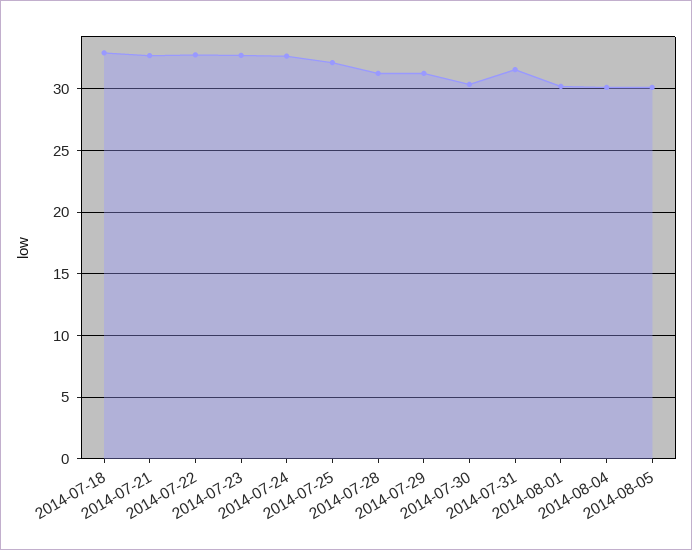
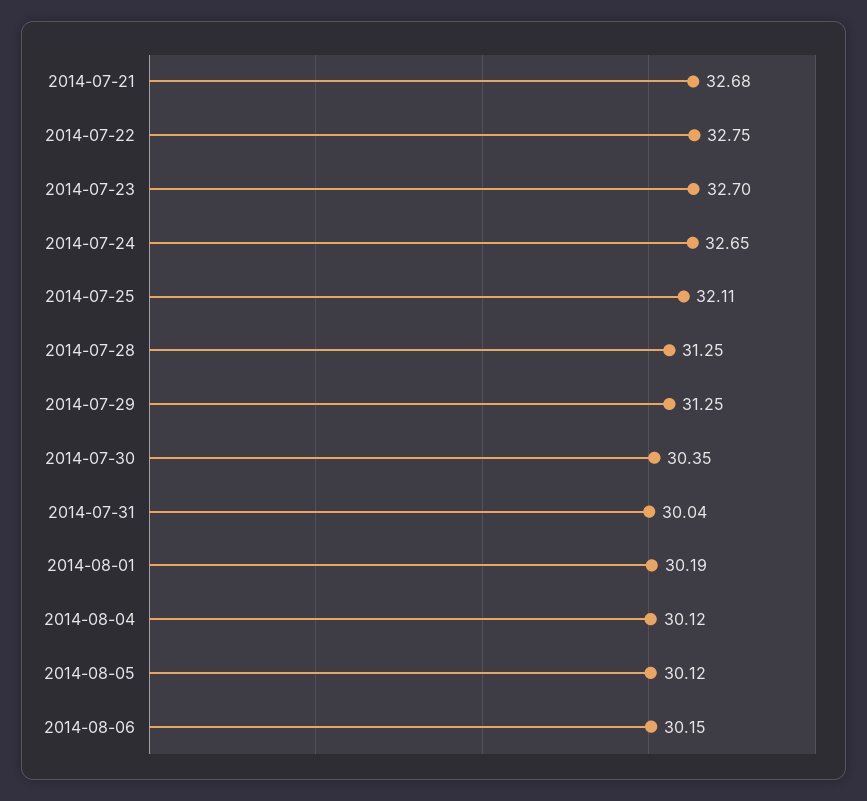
2014-07-18: 33 -> none
2014-07-31: 31.5 -> 30.04
2014-08-06: none -> 30.15

